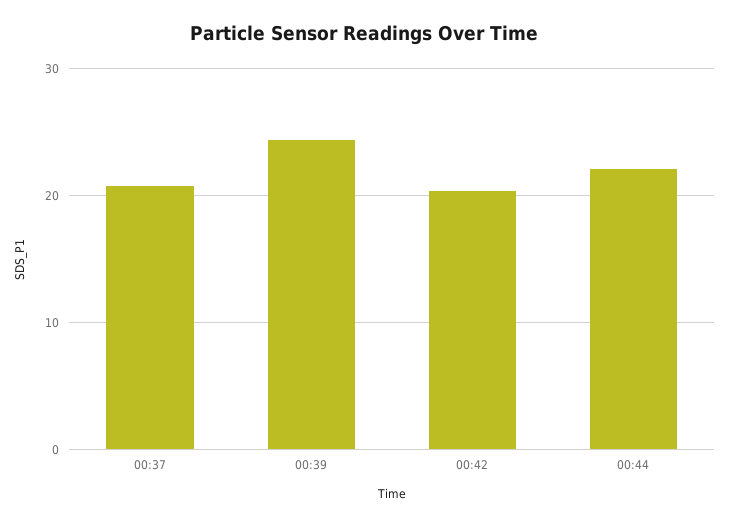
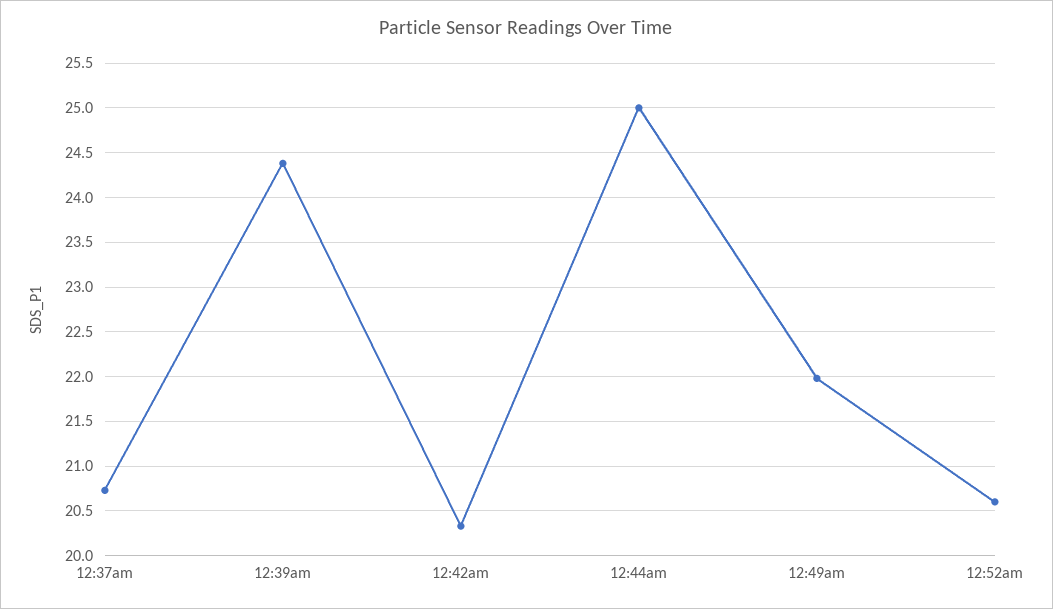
00:44: 22 -> 25
12:49am: none -> 22
12:52am: none -> 20.6

